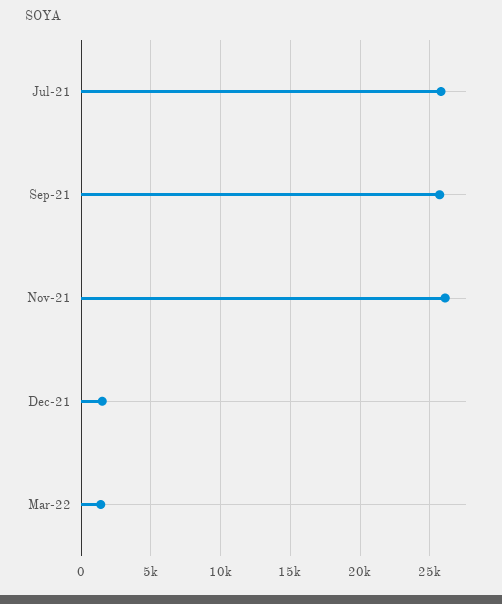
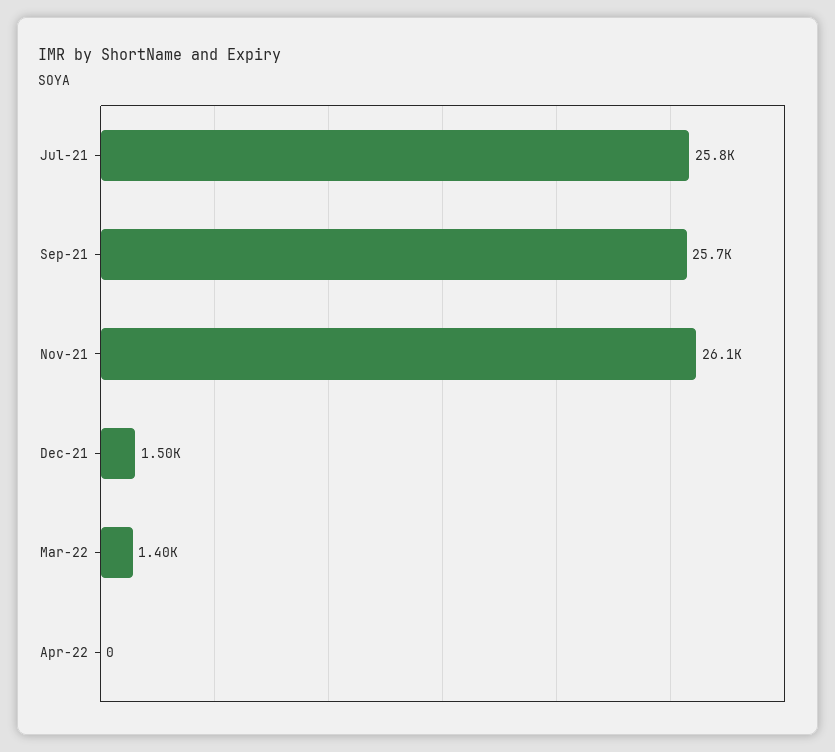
Apr-22: none -> 0

